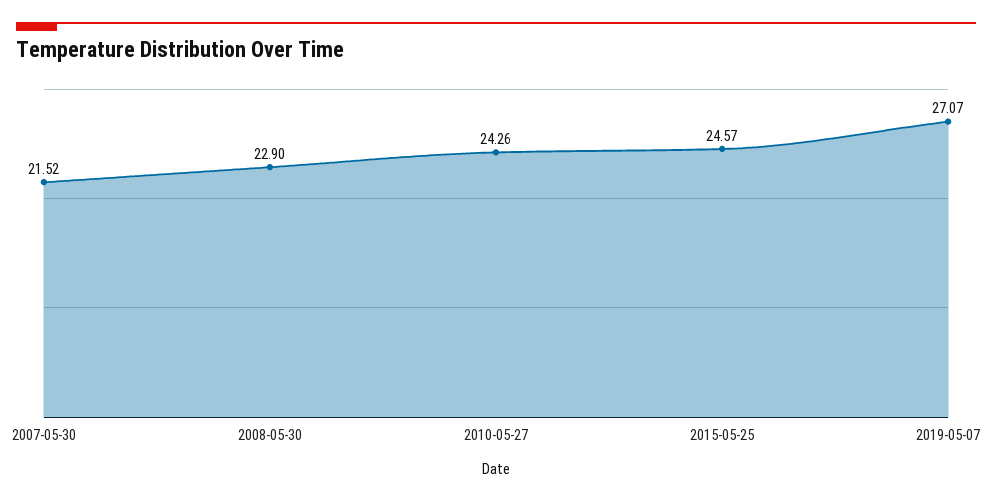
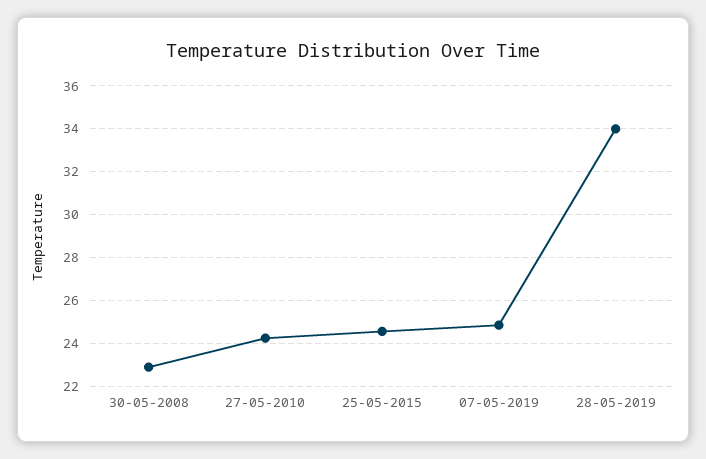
2007-05-30: 21.52 -> none
2019-05-07: 27.07 -> 25
28-05-2019: none -> 34

